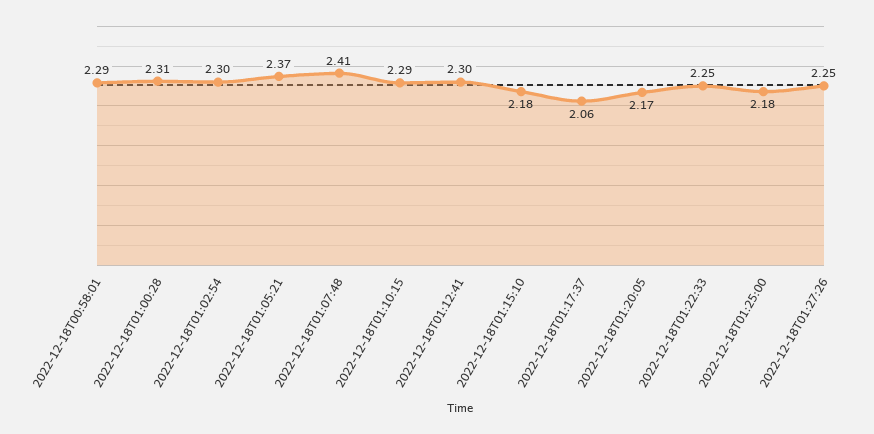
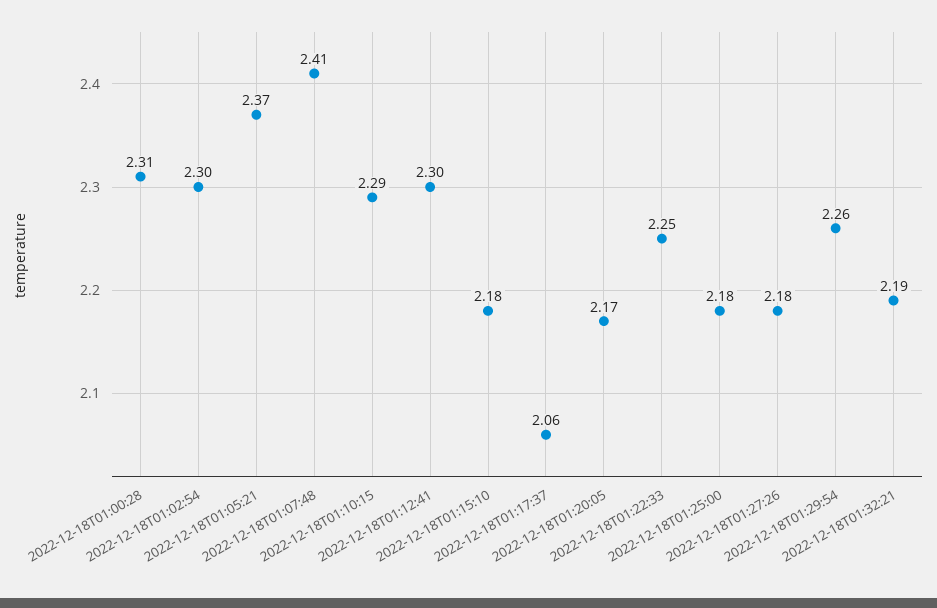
2022-12-18T00:58:01: 2.29 -> none
2022-12-18T01:27:26: 2.25 -> 2.18
2022-12-18T01:29:54: none -> 2.26
2022-12-18T01:32:21: none -> 2.19

